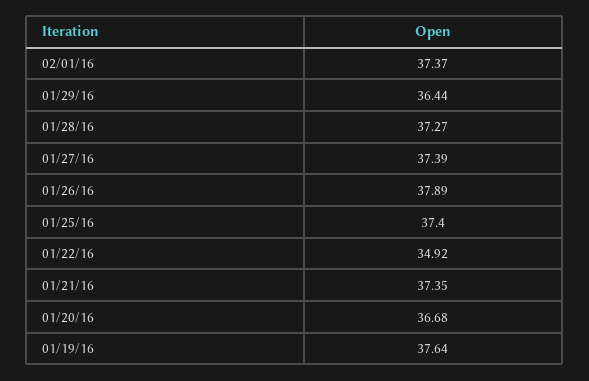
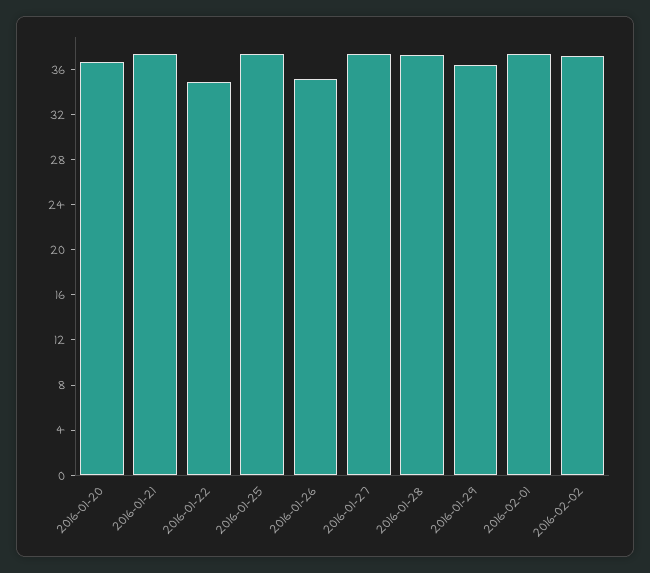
01/26/16: 37.89 -> 35
01/19/16: 37.64 -> none
2016-02-02: none -> 37

